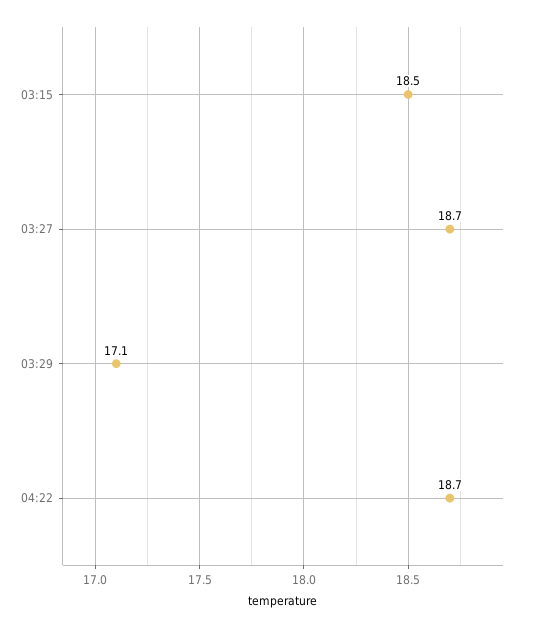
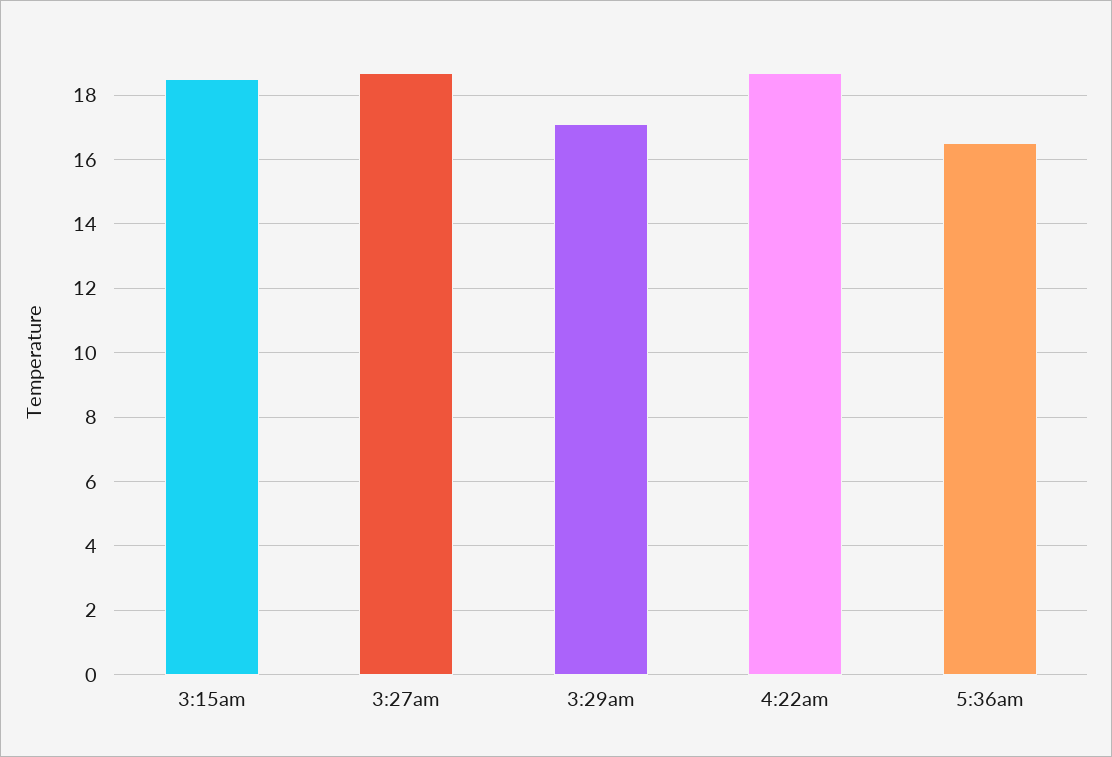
5:36am: none -> 16.5

